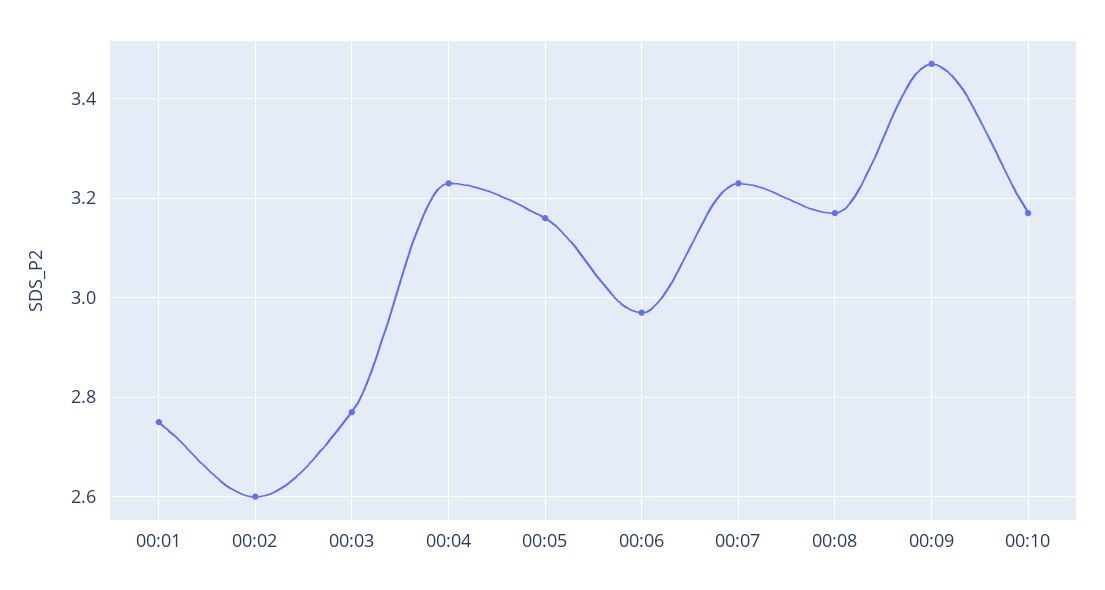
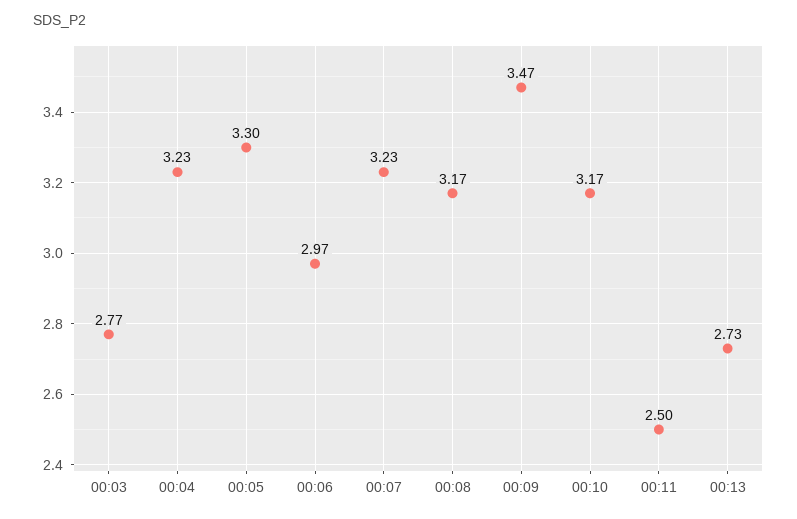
00:01: 2.75 -> none
00:02: 2.6 -> none
00:05: 3.15 -> 3.3
00:11: none -> 2.5
00:13: none -> 2.73

